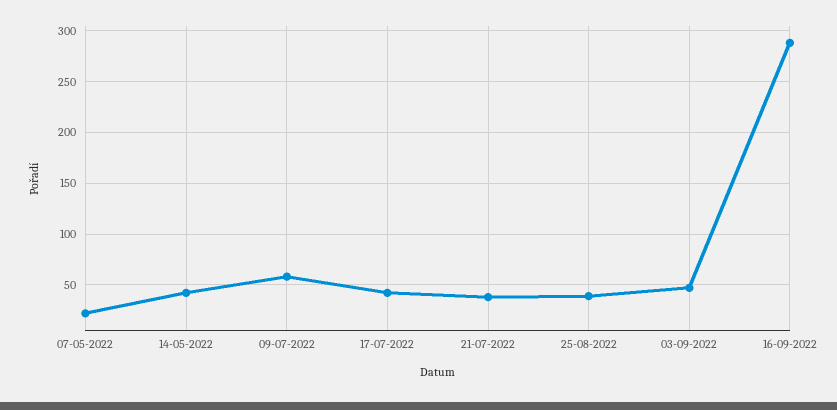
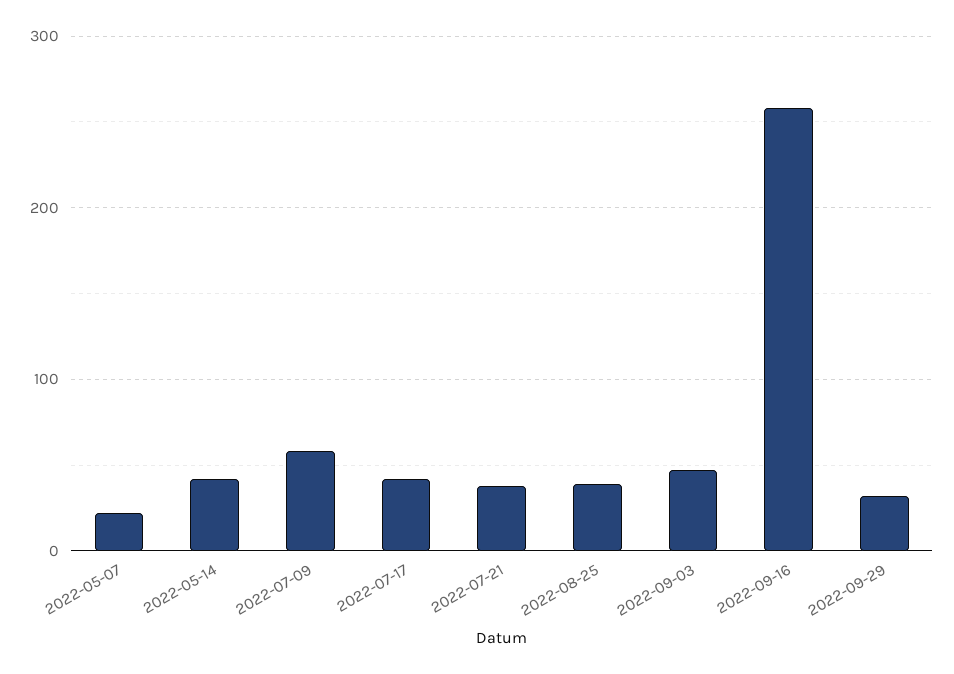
16-09-2022: 290 -> 260
2022-09-29: none -> 30

